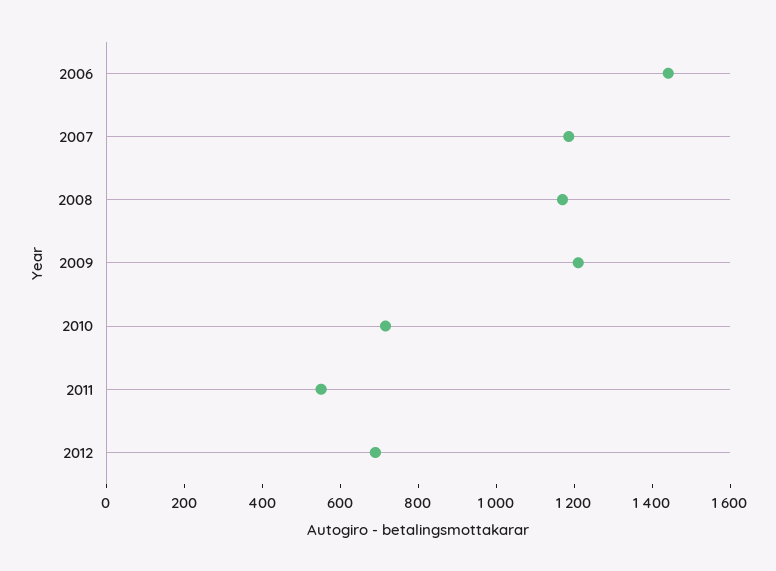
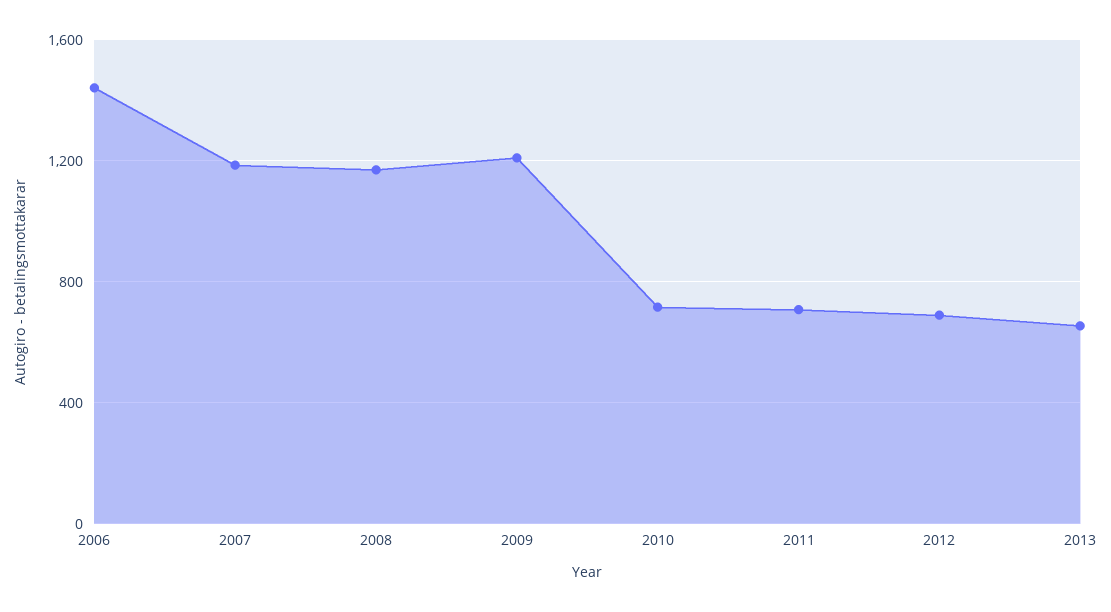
2011: 550 -> 700
2013: none -> 650

